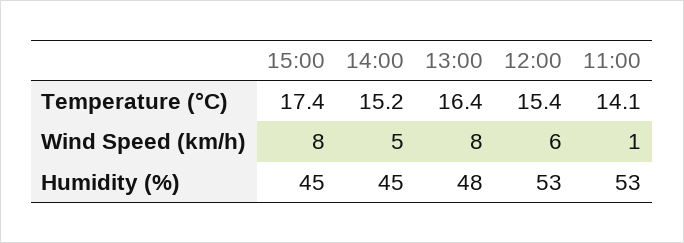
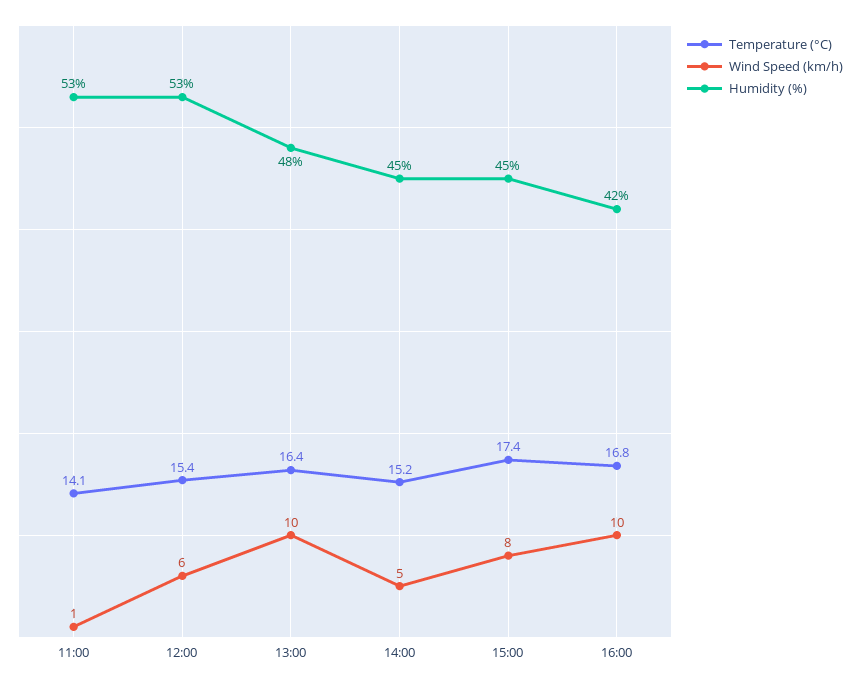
Wind Speed (km/h), 13:00: 8 -> 10
Temperature (°C), 16:00: none -> 16.8
Wind Speed (km/h), 16:00: none -> 10
Humidity (%), 16:00: none -> 42

